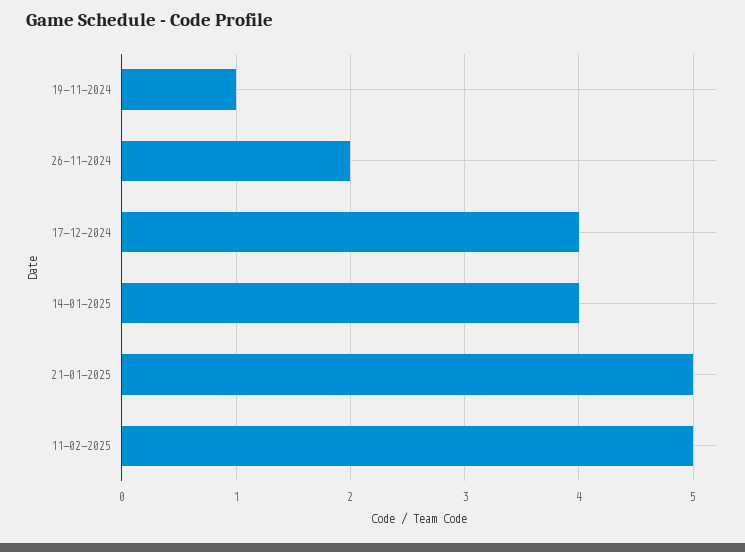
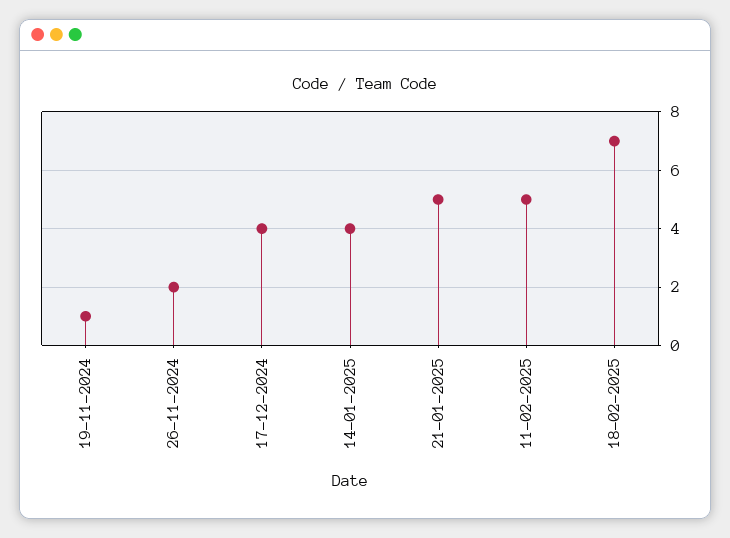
18-02-2025: none -> 7

